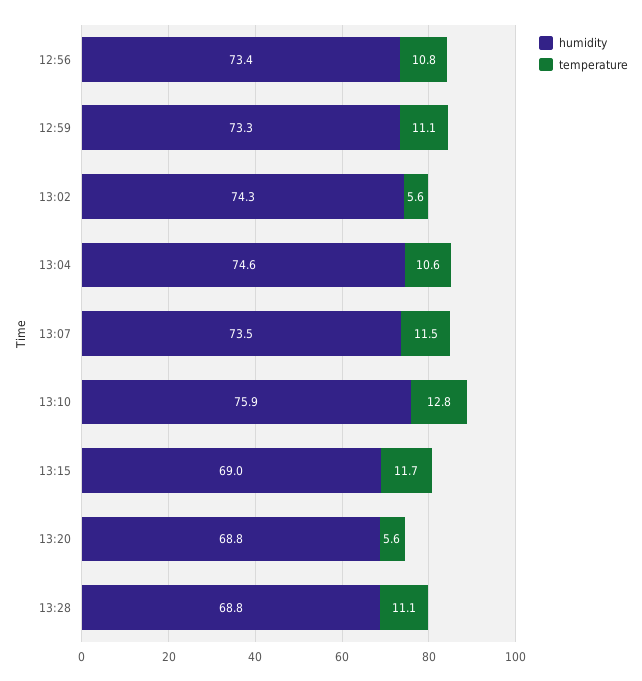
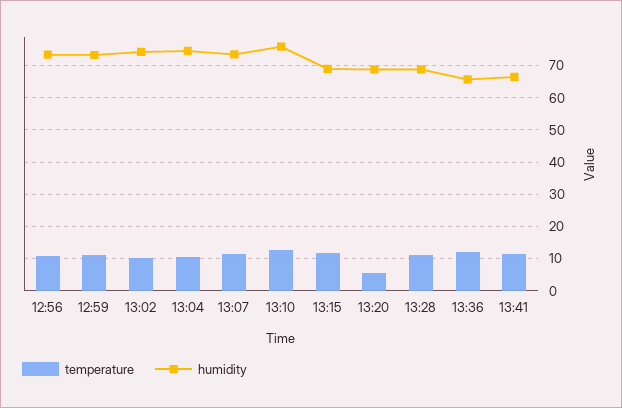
temperature, 13:02: 5.6 -> 10
temperature, 13:36: none -> 12
humidity, 13:36: none -> 66
temperature, 13:41: none -> 12
humidity, 13:41: none -> 66

